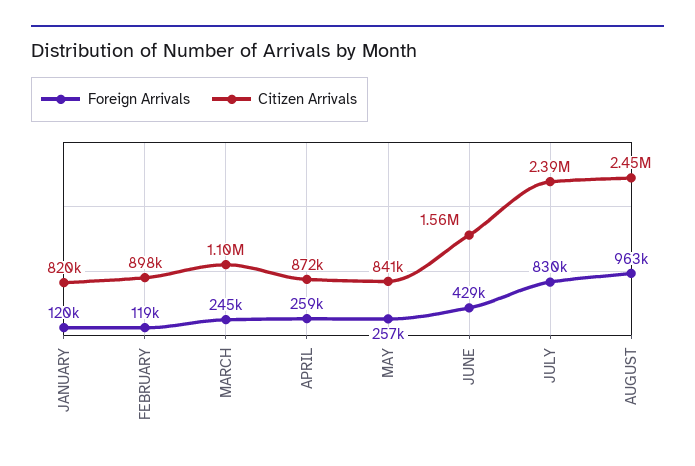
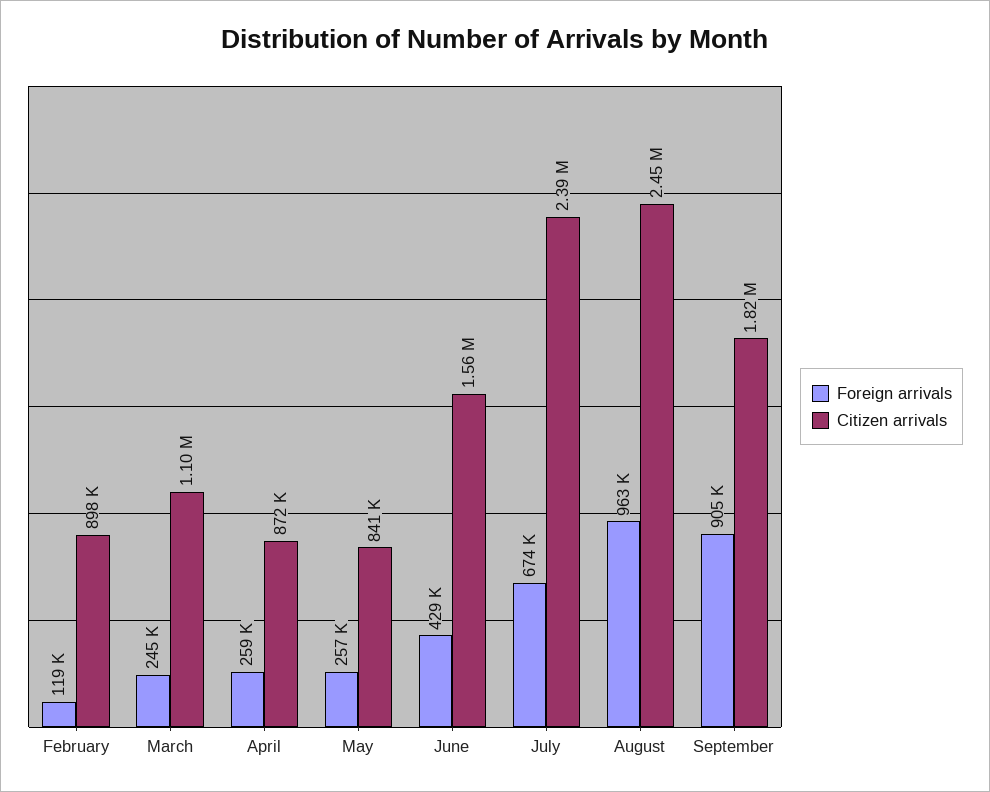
Foreign Arrivals, JANUARY: 120000 -> none
Citizen Arrivals, JANUARY: 820000 -> none
Foreign Arrivals, JULY: 830000 -> 674000
Foreign Arrivals, September: none -> 905000
Citizen Arrivals, September: none -> 1820000

